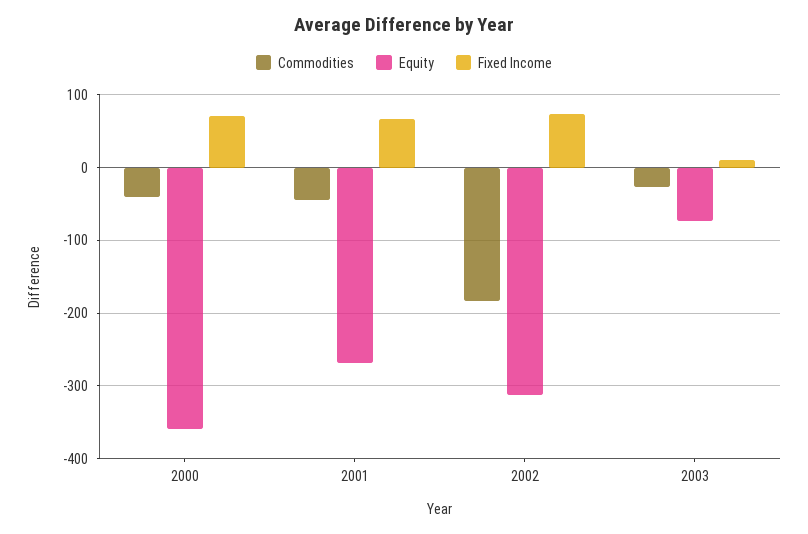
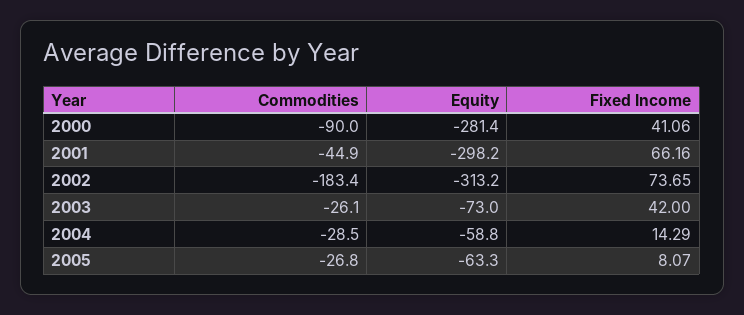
Commodities, 2000: -40 -> -90
Equity, 2000: -360 -> -281.4
Fixed Income, 2000: 70 -> 41.06
Equity, 2001: -270 -> -298.2
Fixed Income, 2003: 10 -> 42
Commodities, 2004: none -> -28.5
Equity, 2004: none -> -58.8
Fixed Income, 2004: none -> 14.29
Commodities, 2005: none -> -26.8
Equity, 2005: none -> -63.3
Fixed Income, 2005: none -> 8.07

